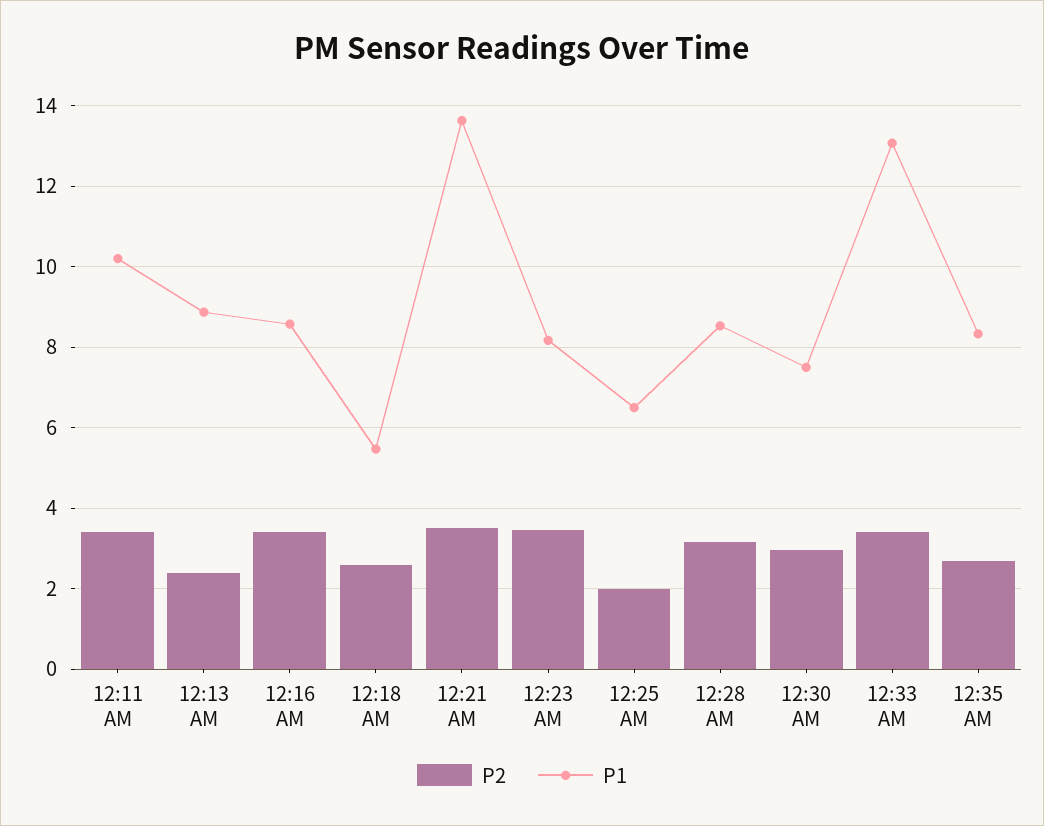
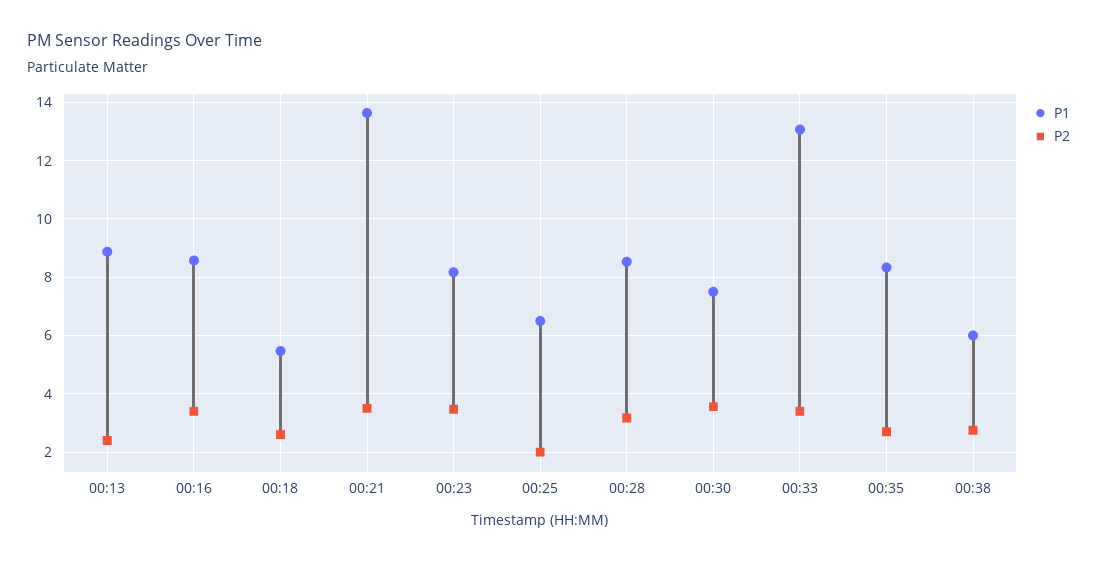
P2, 12:11 AM: 3.4 -> none
P1, 12:11 AM: 10.2 -> none
P2, 12:30 AM: 3 -> 3.5
P1, 00:38: none -> 6
P2, 00:38: none -> 2.75

